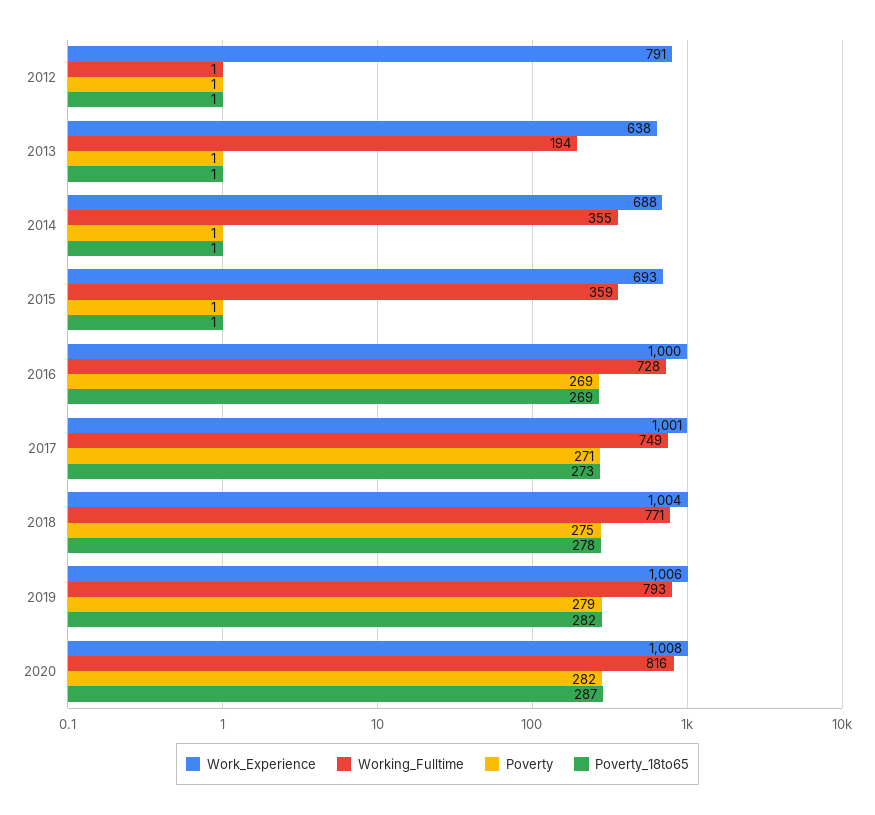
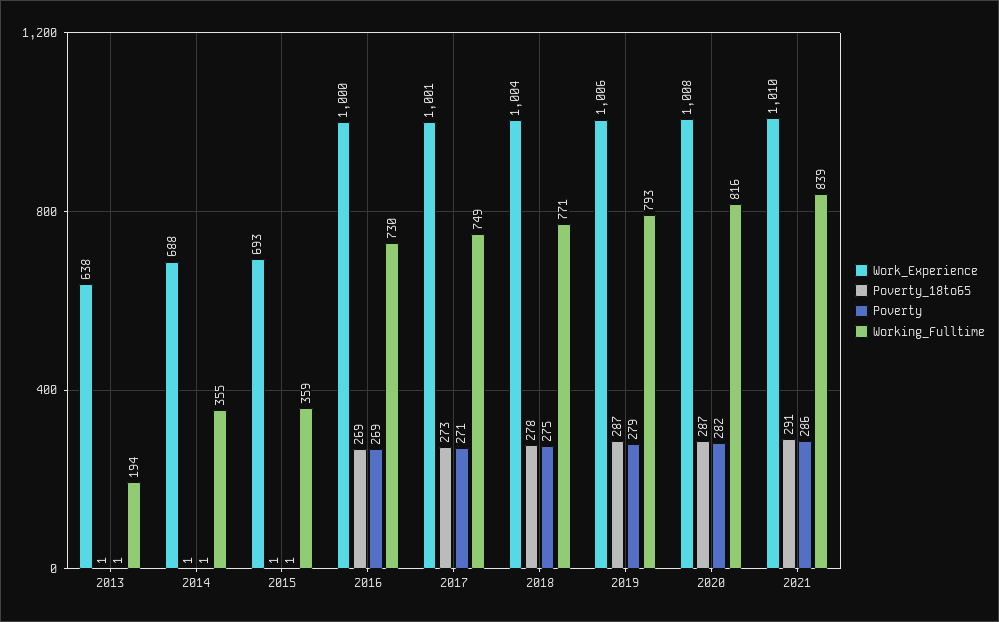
Work_Experience, 2012: 791 -> none
Working_Fulltime, 2012: 1 -> none
Poverty, 2012: 1 -> none
Poverty_18to65, 2012: 1 -> none
Working_Fulltime, 2016: 728 -> 730
Poverty_18to65, 2019: 282 -> 287
Work_Experience, 2021: none -> 1010
Poverty_18to65, 2021: none -> 291
Poverty, 2021: none -> 286
Working_Fulltime, 2021: none -> 839

